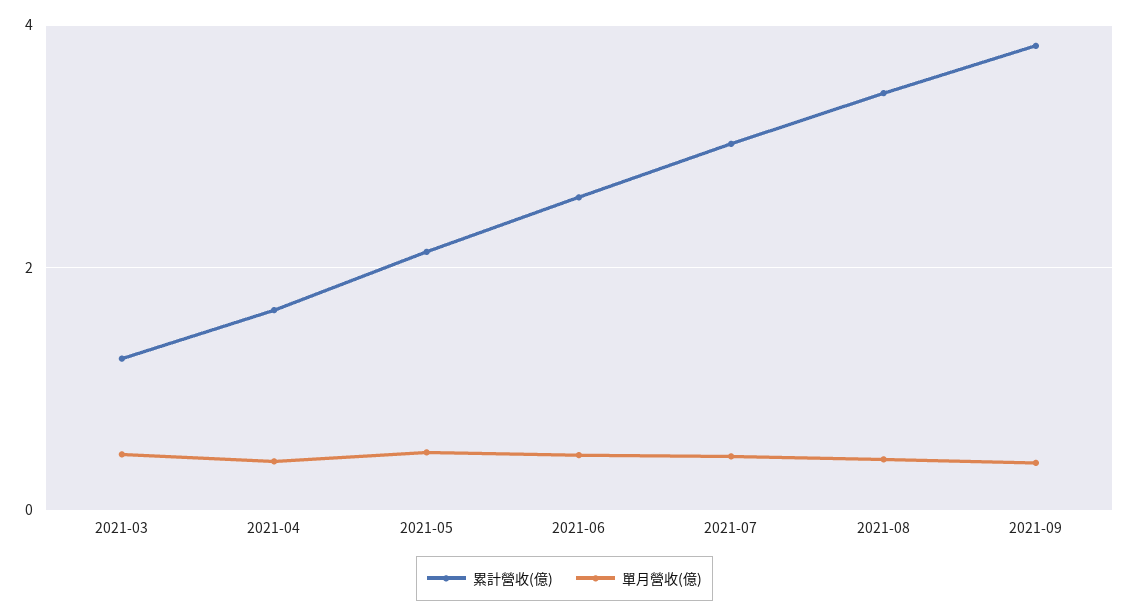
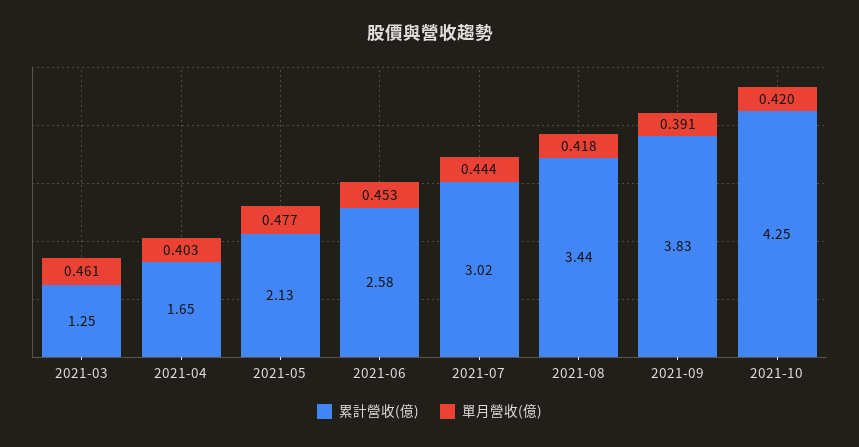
累計營收(億), 2021-10: none -> 4.25
單月營收(億), 2021-10: none -> 0.42

